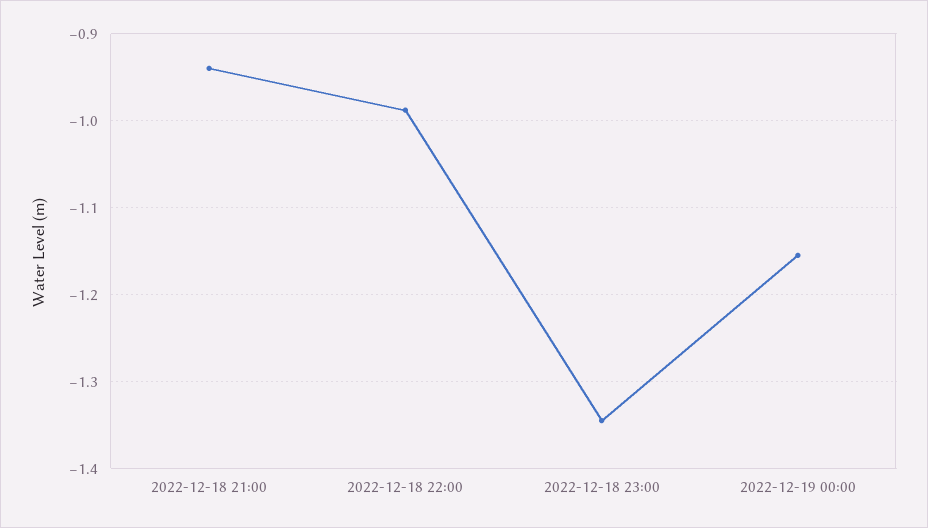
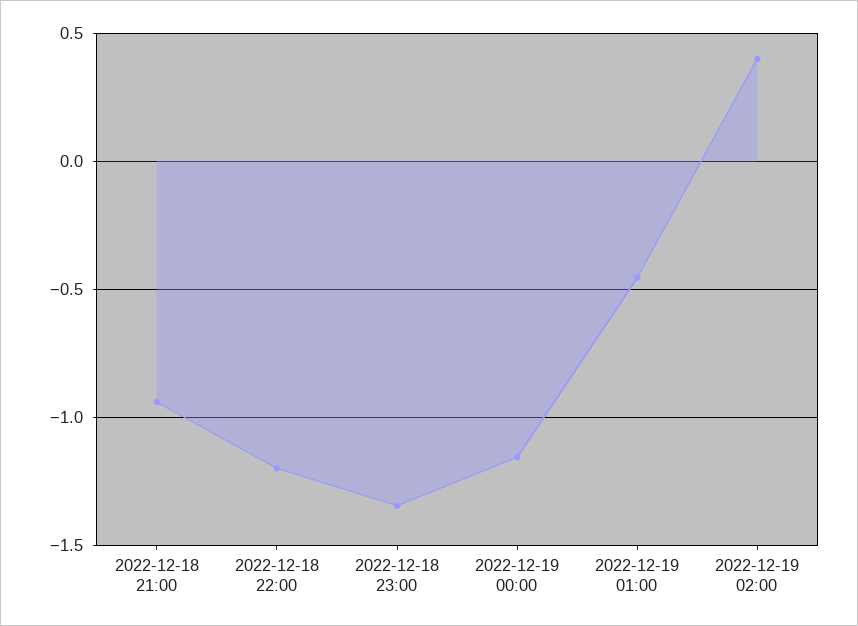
2022-12-18 22:00: -0.99 -> -1.2
2022-12-19 01:00: none -> -0.45
2022-12-19 02:00: none -> 0.4

